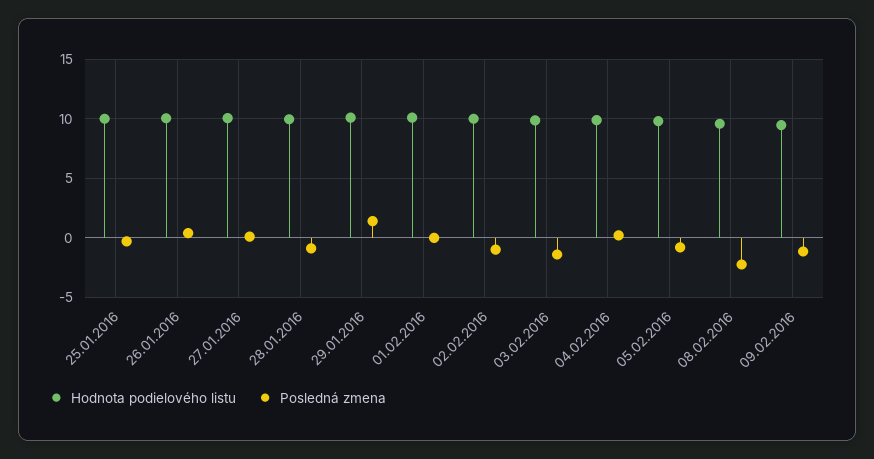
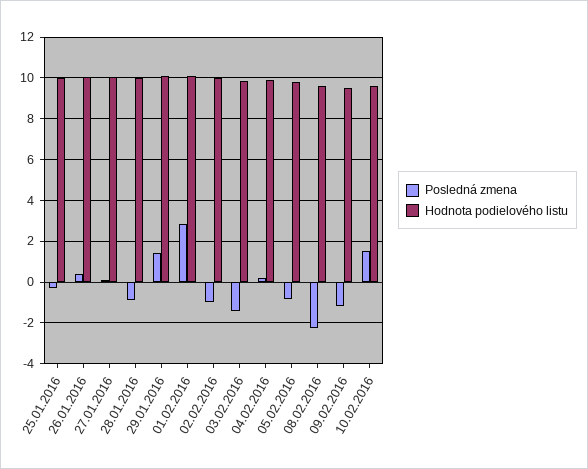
Posledná zmena, 01.02.2016: 0 -> 3
Posledná zmena, 10.02.2016: none -> 1.5
Hodnota podielového listu, 10.02.2016: none -> 9.5

